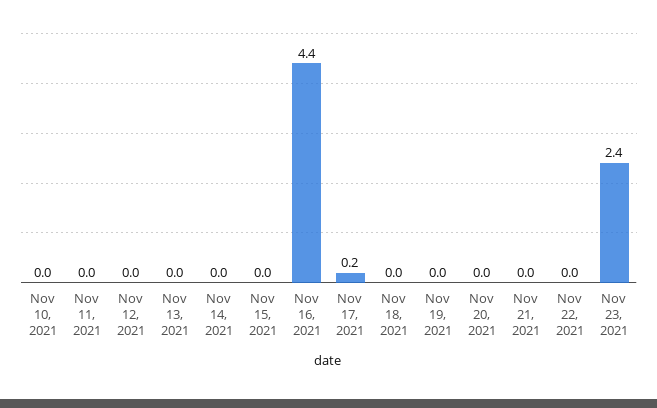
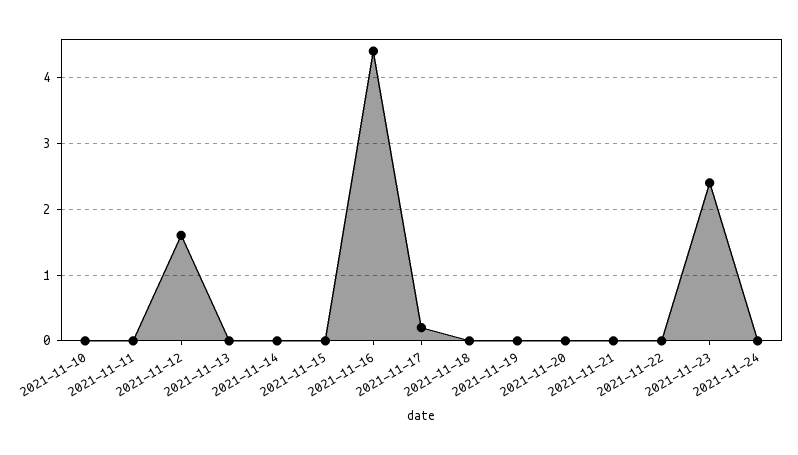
Nov 12, 2021: 0 -> 1.6
2021-11-24: none -> 0

